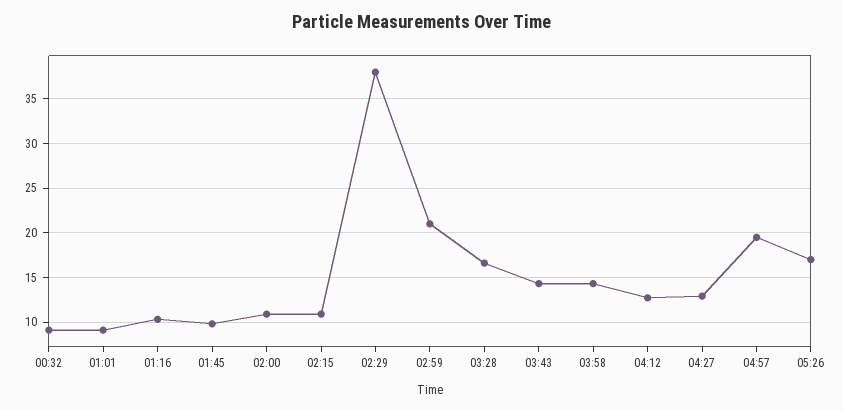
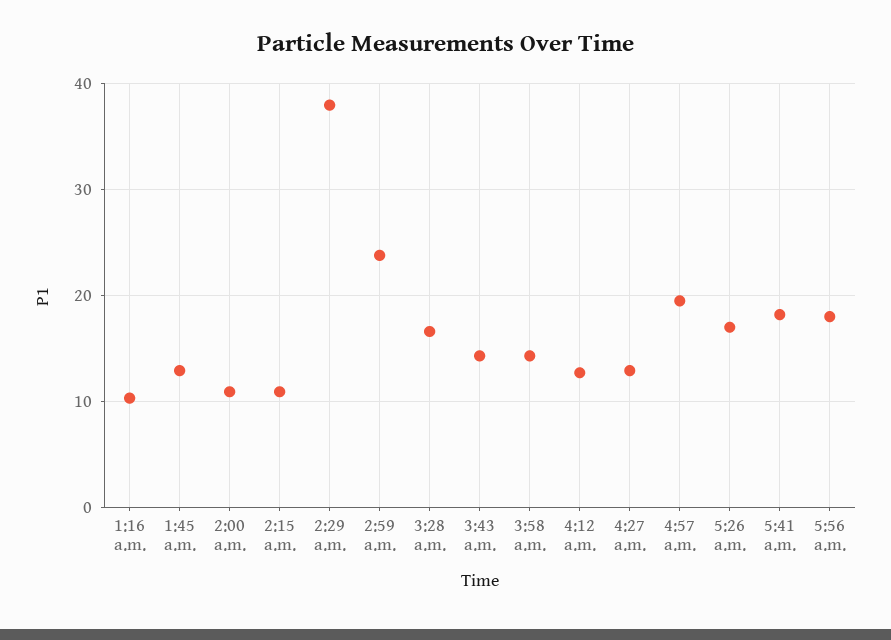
00:32: 9 -> none
01:01: 9 -> none
01:45: 10 -> 13
02:59: 21 -> 24
5:41 a.m.: none -> 18
5:56 a.m.: none -> 18

